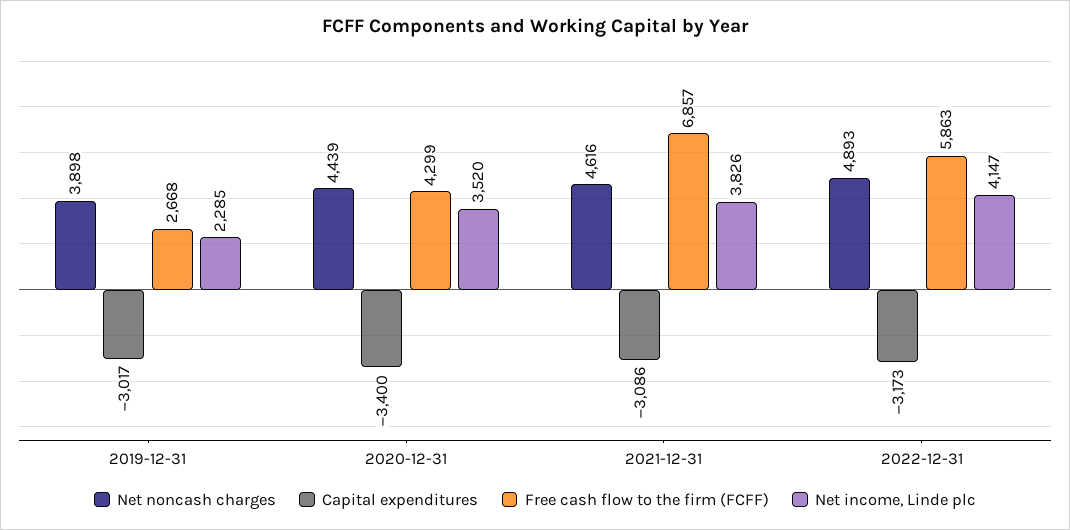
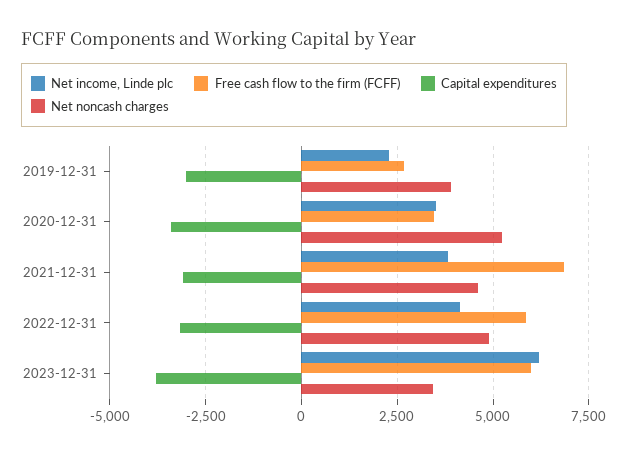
Net noncash charges, 2020-12-31: 4439 -> 5250
Free cash flow to the firm (FCFF), 2020-12-31: 4299 -> 3500
Net income, Linde plc, 2023-12-31: none -> 6250
Free cash flow to the firm (FCFF), 2023-12-31: none -> 6000
Capital expenditures, 2023-12-31: none -> -3750
Net noncash charges, 2023-12-31: none -> 3500

